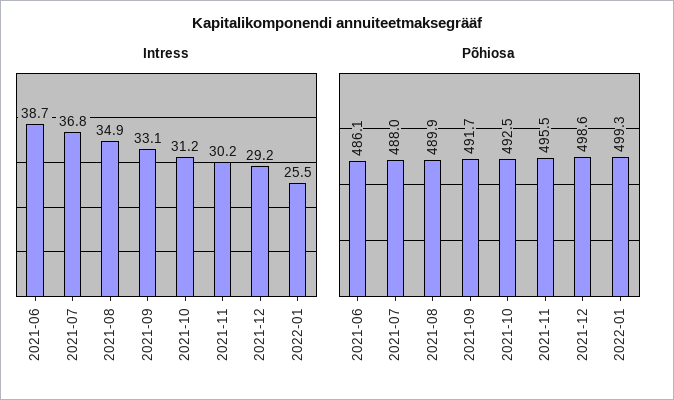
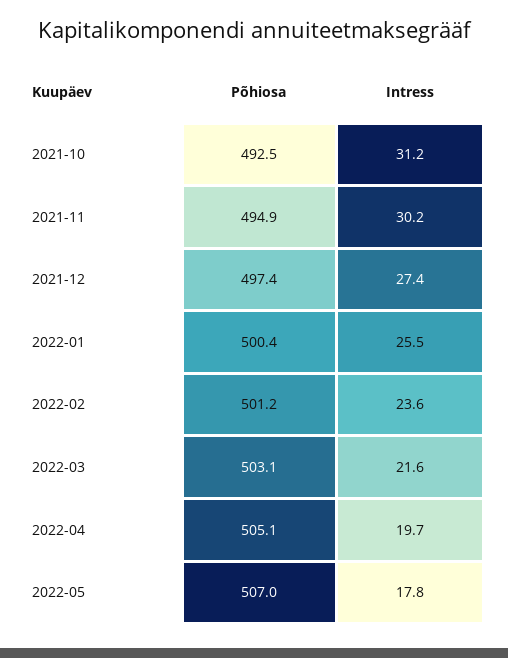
Intress, 2021-06: 38.7 -> none
Intress, 2021-07: 36.8 -> none
Intress, 2021-08: 34.9 -> none
Intress, 2021-09: 33.1 -> none
Intress, 2021-12: 29.2 -> 27.4
Põhiosa, 2021-06: 486.1 -> none
Põhiosa, 2021-07: 488 -> none
Põhiosa, 2021-08: 489.9 -> none
Põhiosa, 2021-09: 491.7 -> none
Põhiosa, 2021-11: 495.5 -> 494.9
Põhiosa, 2021-12: 498.6 -> 497.4
Põhiosa, 2022-01: 499.3 -> 500.4
Põhiosa, 2022-02: none -> 501.2
Intress, 2022-02: none -> 23.6
Põhiosa, 2022-03: none -> 503.1
Intress, 2022-03: none -> 21.6
Põhiosa, 2022-04: none -> 505.1
Intress, 2022-04: none -> 19.7
Põhiosa, 2022-05: none -> 507
Intress, 2022-05: none -> 17.8

